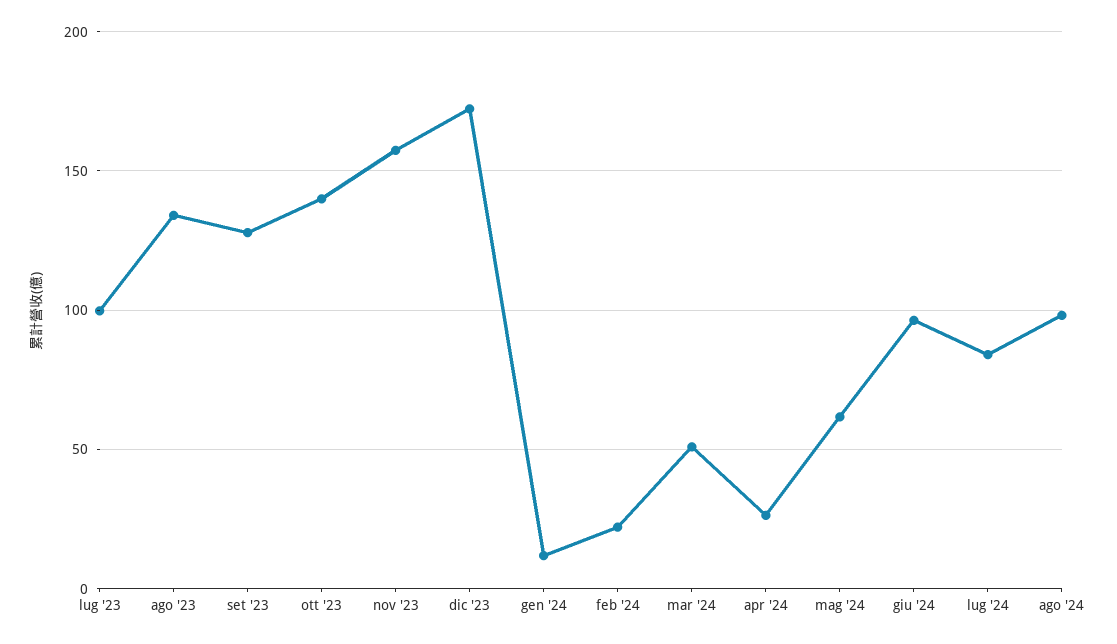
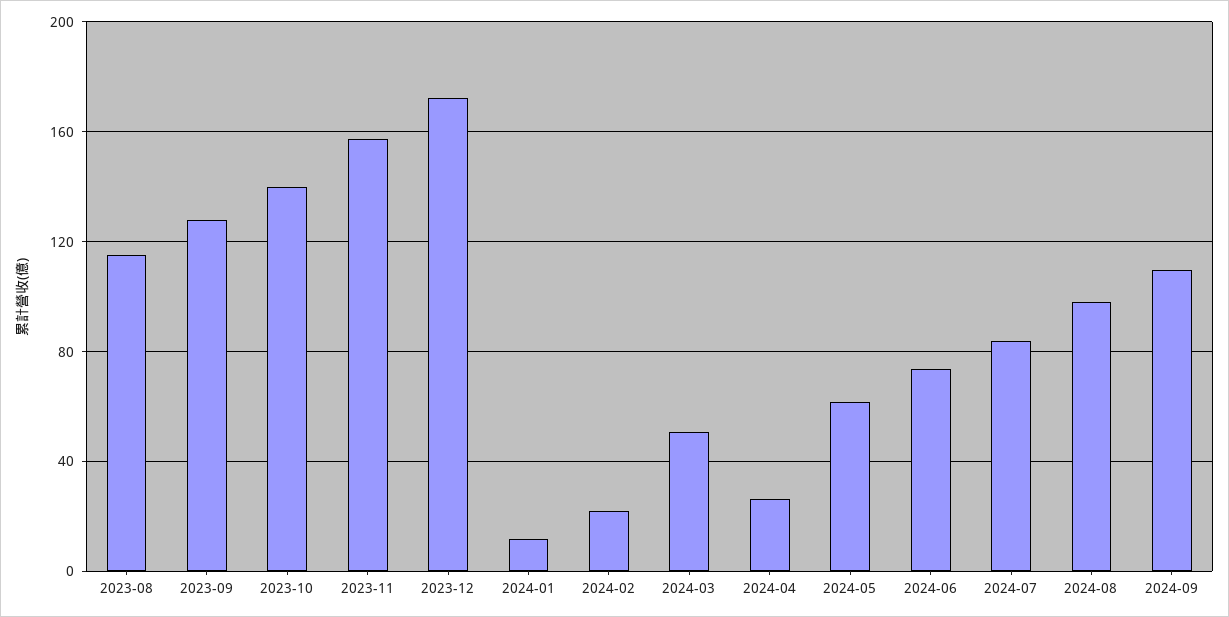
lug '23: 100 -> none
ago '23: 135 -> 115
giu '24: 95 -> 75
2024-09: none -> 110

